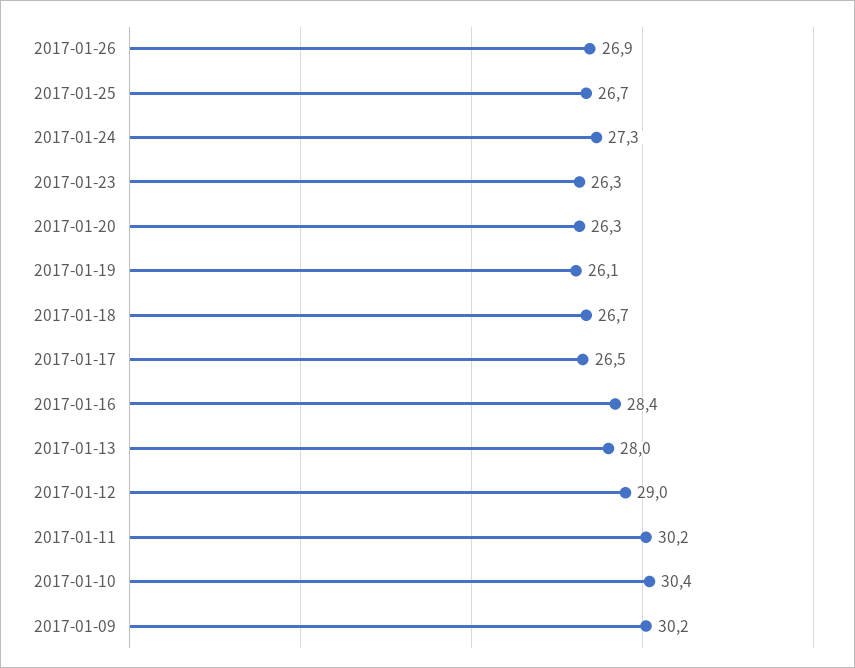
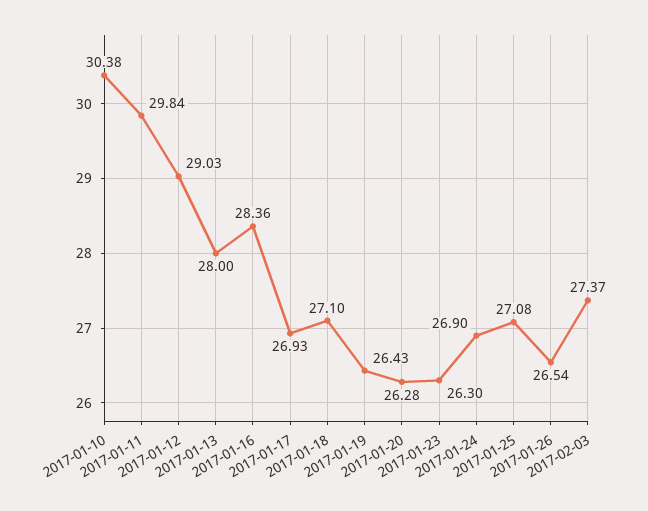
2017-01-26: 26.9 -> 26.54
2017-01-25: 26.7 -> 27.08
2017-01-24: 27.3 -> 26.9
2017-01-19: 26.1 -> 26.43
2017-01-18: 26.7 -> 27.1
2017-01-17: 26.5 -> 26.93
2017-01-11: 30.2 -> 29.84
2017-01-09: 30.2 -> none
2017-02-03: none -> 27.37

